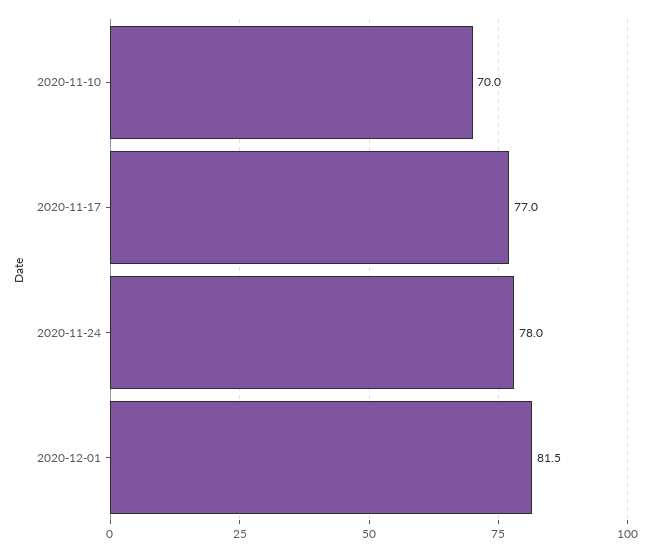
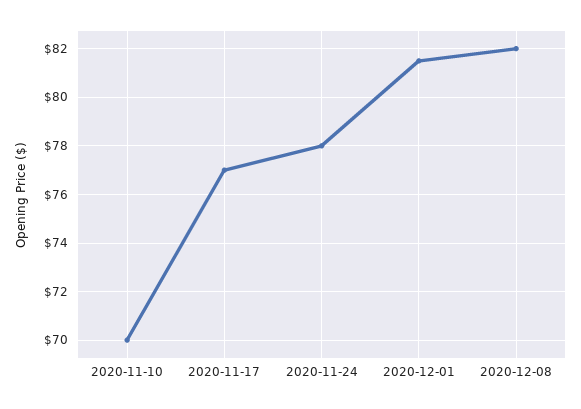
2020-12-08: none -> 82

